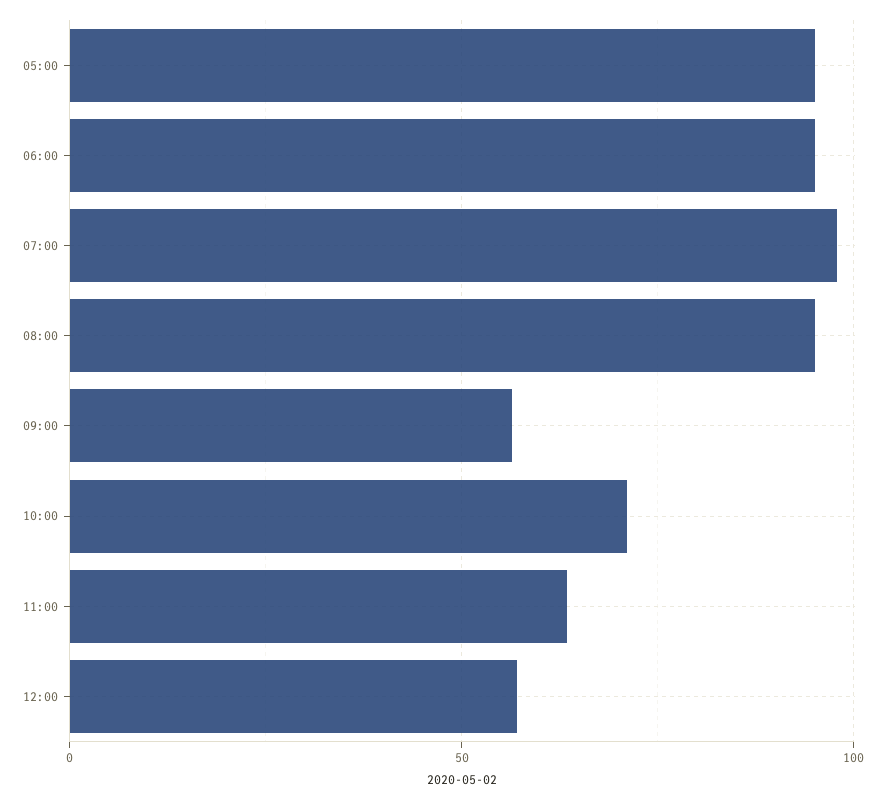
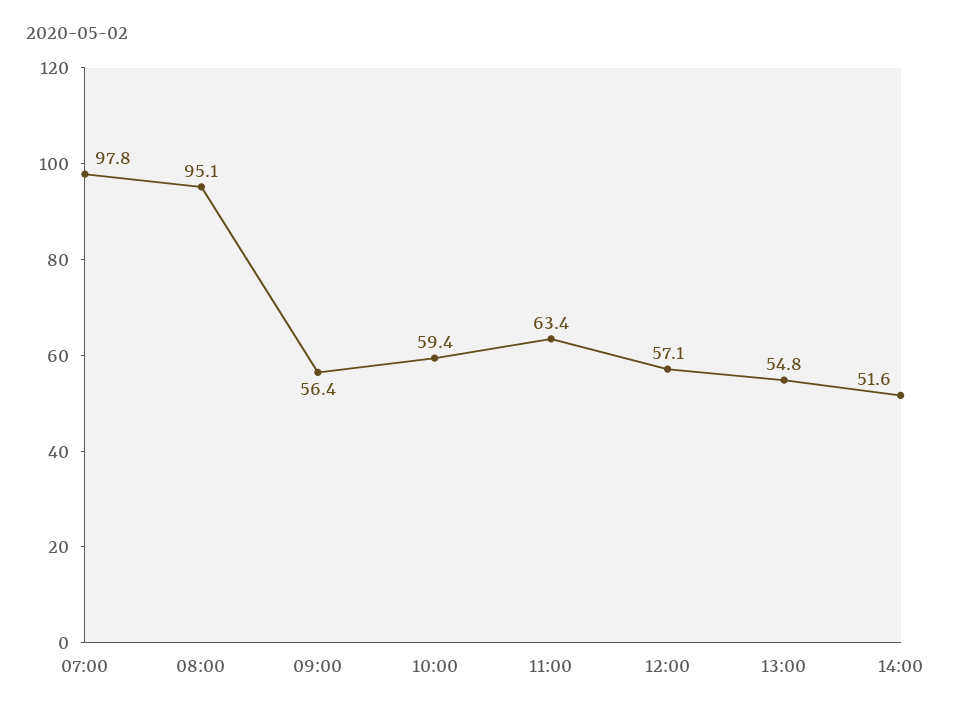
05:00: 95 -> none
06:00: 95 -> none
10:00: 70 -> 59.4
13:00: none -> 54.8
14:00: none -> 51.6

